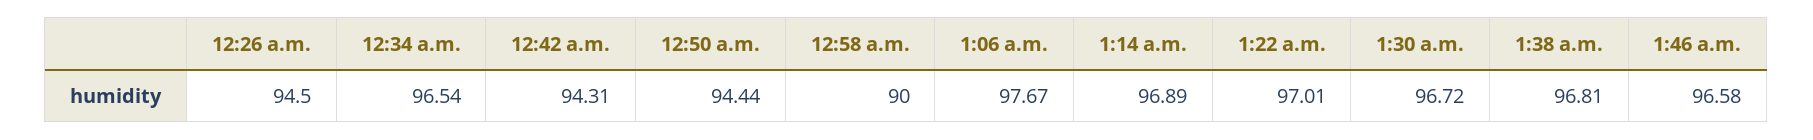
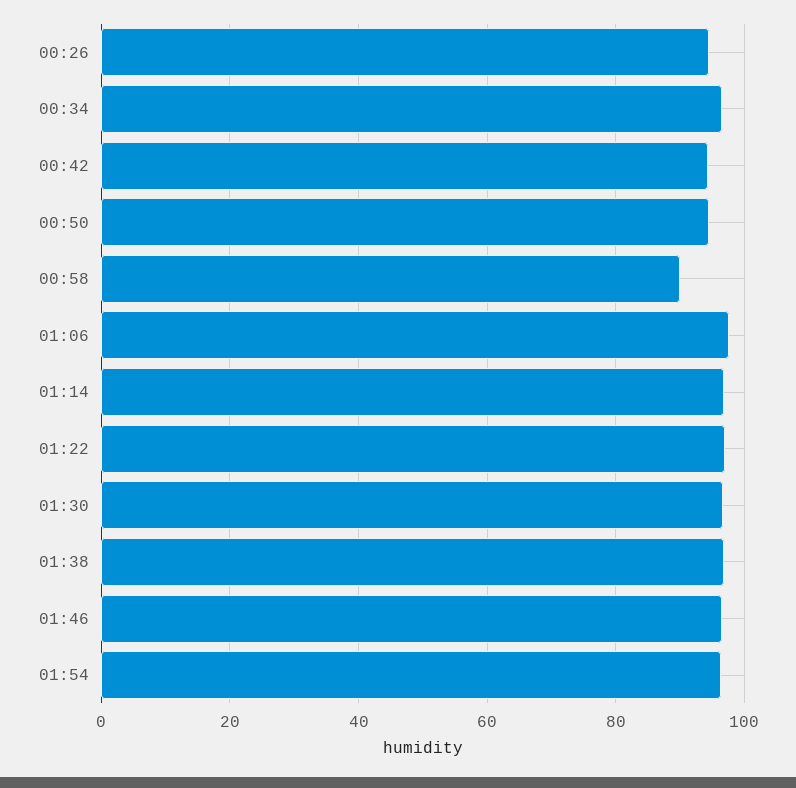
01:54: none -> 96

